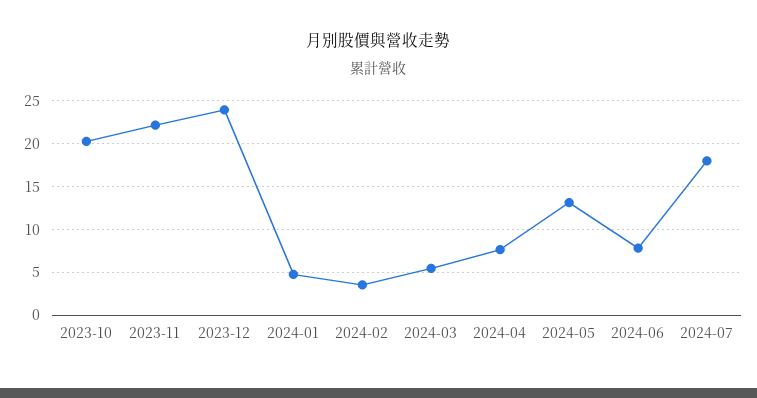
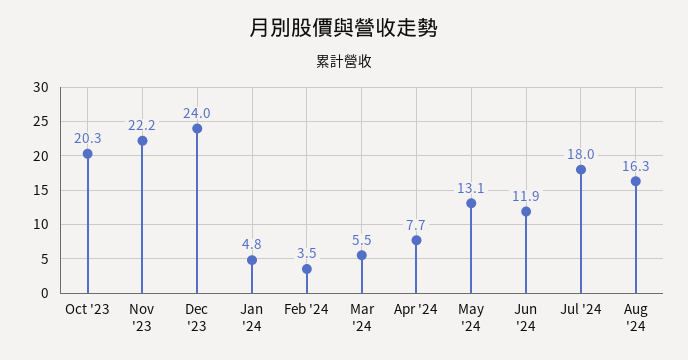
2024-06: 8 -> 11.9
Aug '24: none -> 16.3

